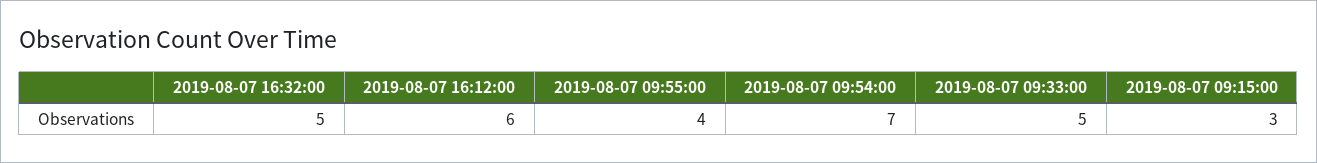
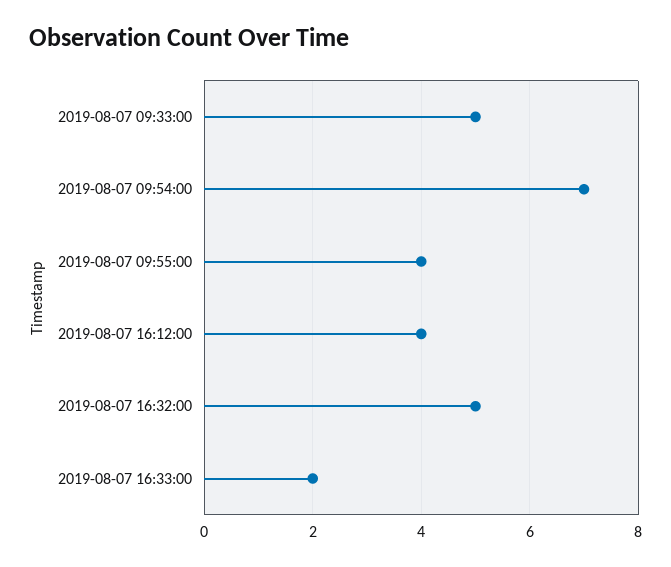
2019-08-07 16:12:00: 6 -> 4
2019-08-07 09:15:00: 3 -> none
2019-08-07 16:33:00: none -> 2

